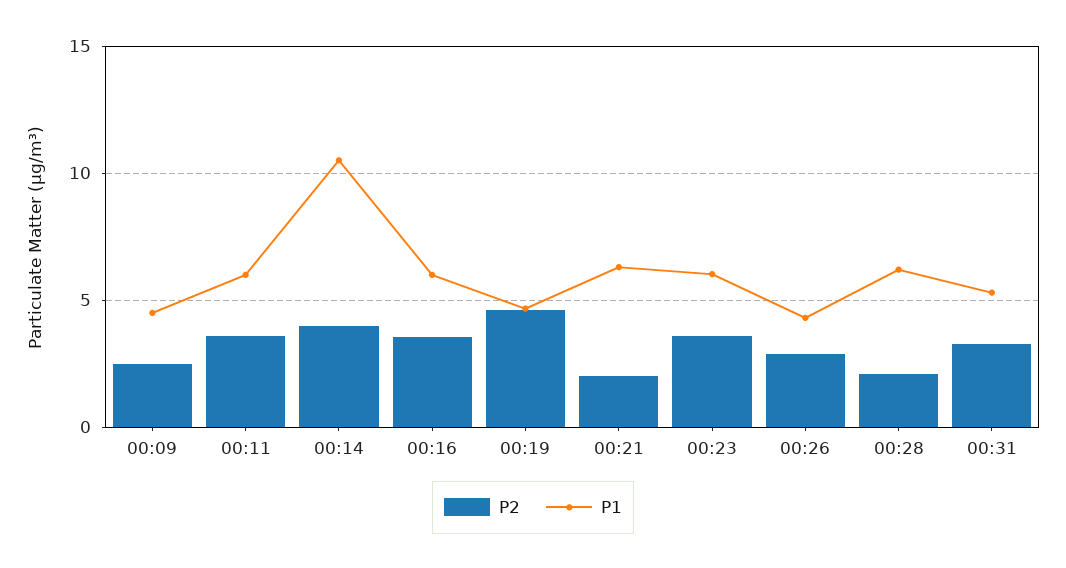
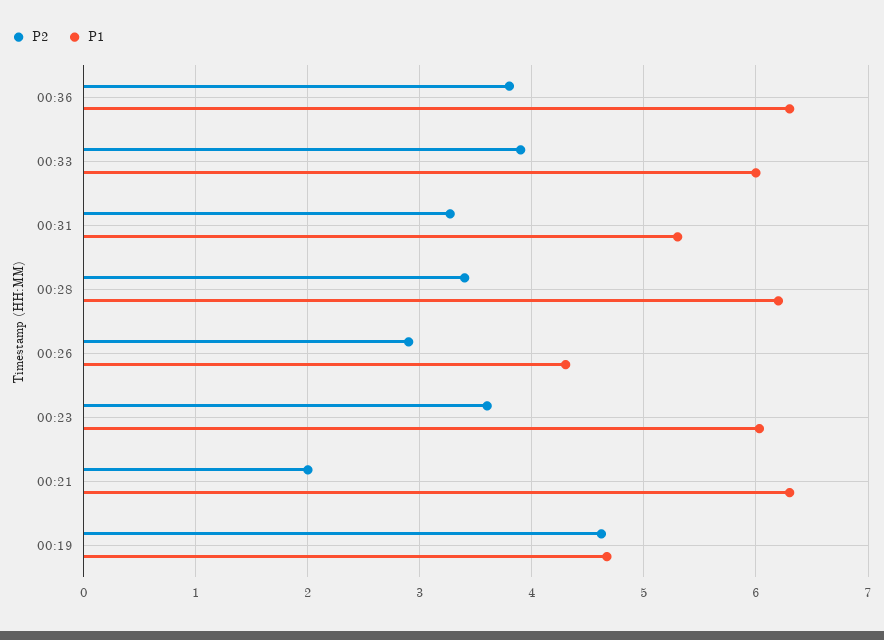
P2, 00:09: 2.5 -> none
P1, 00:09: 4.5 -> none
P2, 00:11: 3.5 -> none
P1, 00:11: 6 -> none
P2, 00:14: 4 -> none
P1, 00:14: 10.5 -> none
P2, 00:16: 3.5 -> none
P1, 00:16: 6 -> none
P2, 00:28: 2 -> 3.4
P2, 00:36: none -> 3.8
P1, 00:36: none -> 6.3
P2, 00:33: none -> 3.9
P1, 00:33: none -> 6

